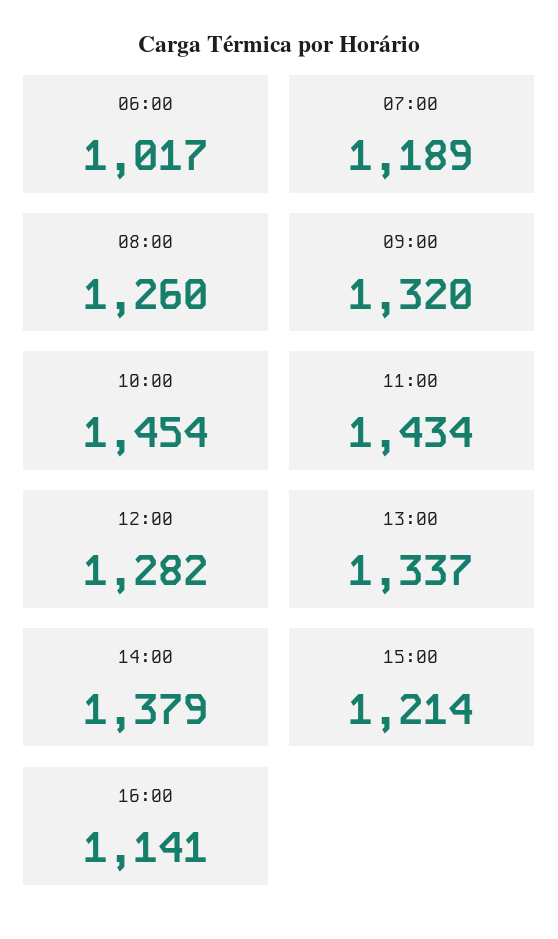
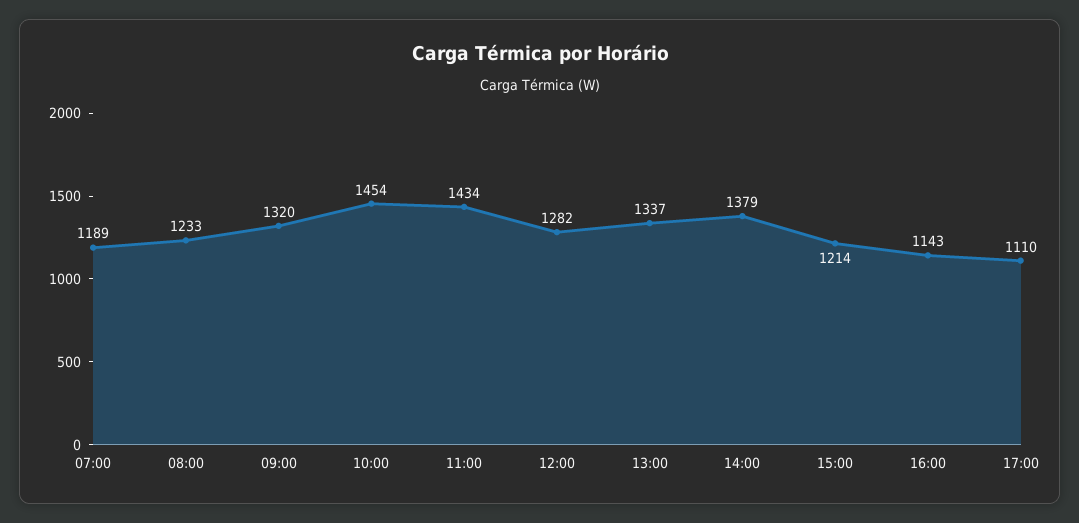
06:00: 1017 -> none
08:00: 1260 -> 1233
16:00: 1141 -> 1143
17:00: none -> 1110

